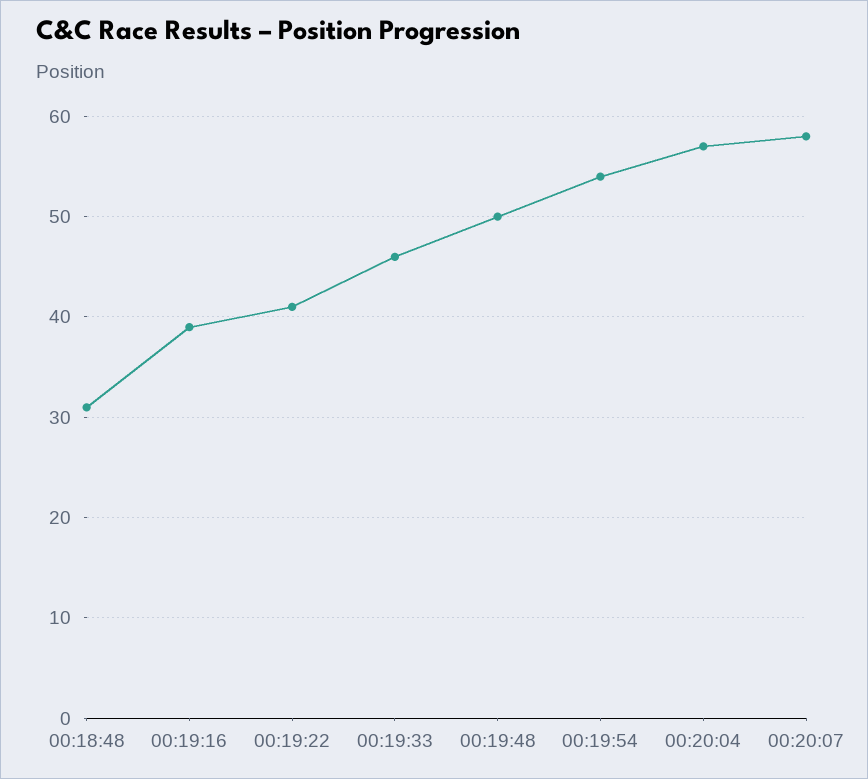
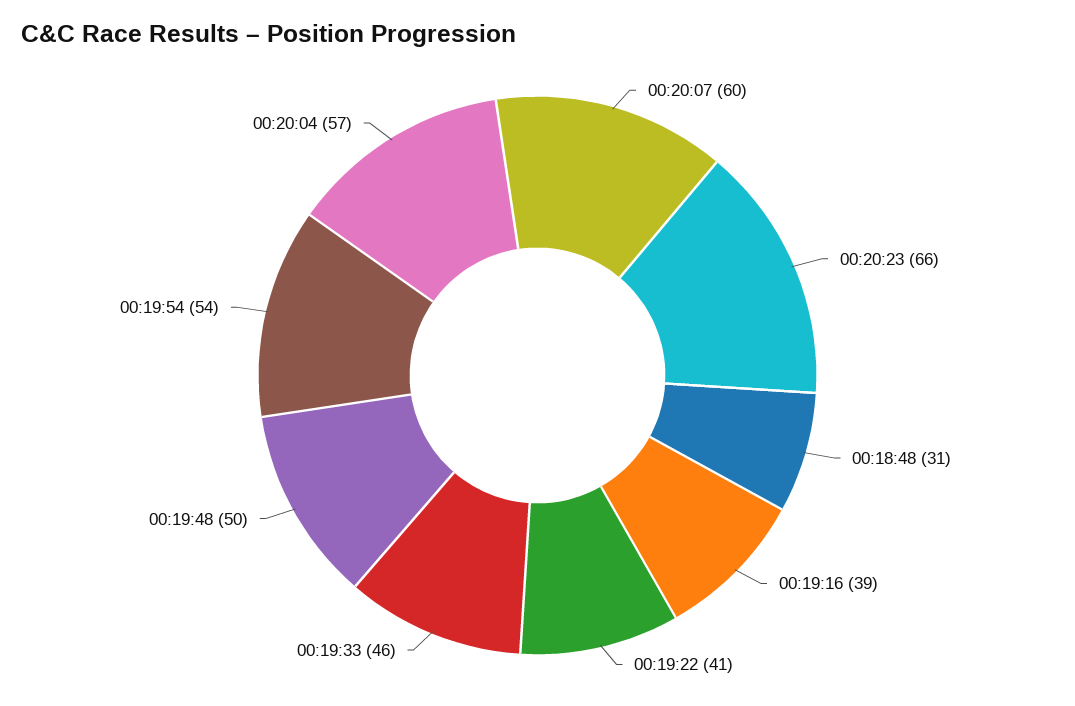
00:20:07: 58 -> 60
00:20:23: none -> 66

